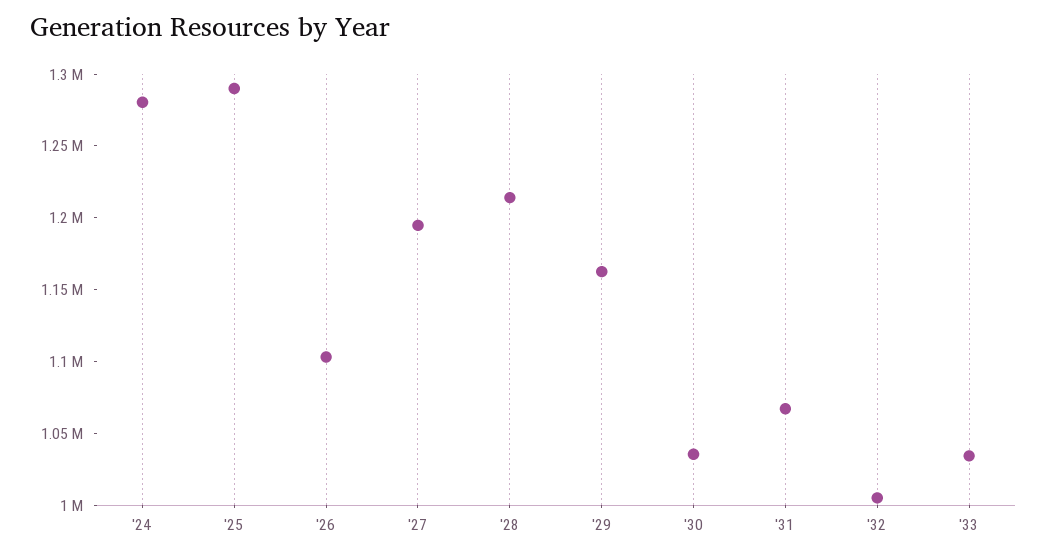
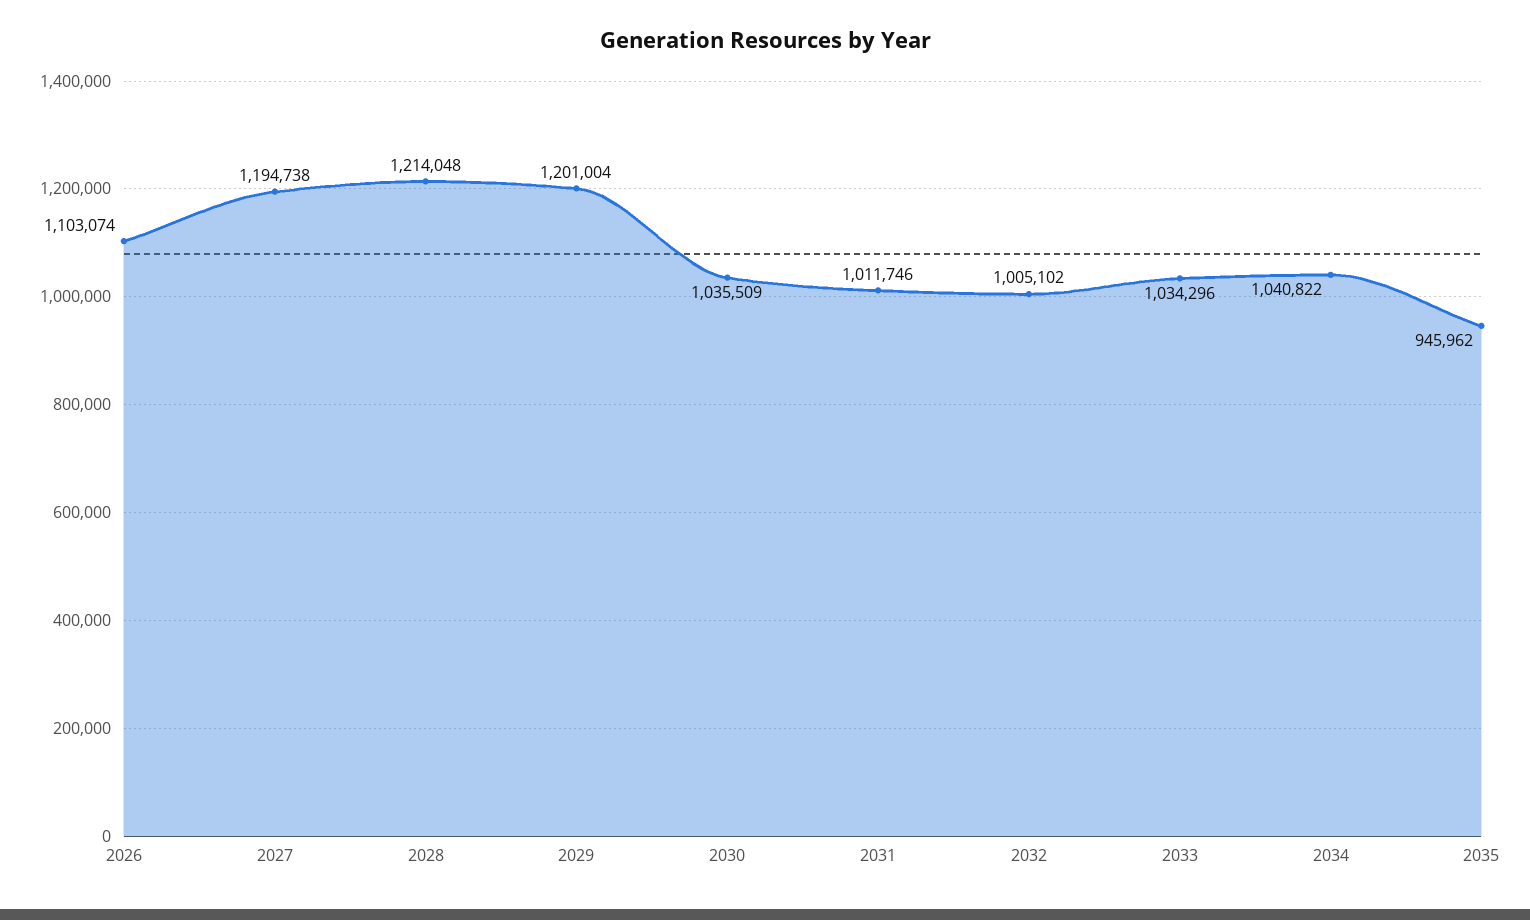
'24: 1280000 -> none
'25: 1290000 -> none
'29: 1160000 -> 1201004
'31: 1070000 -> 1011746
2034: none -> 1040822
2035: none -> 945962

